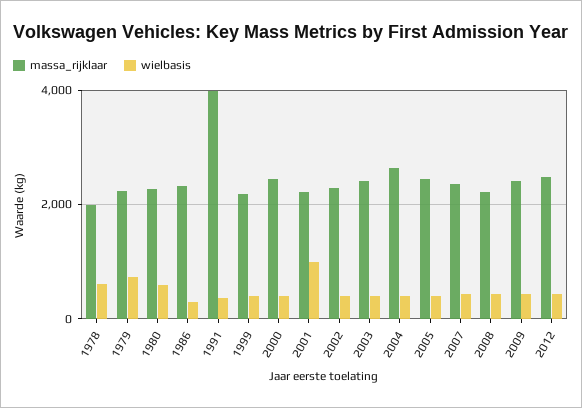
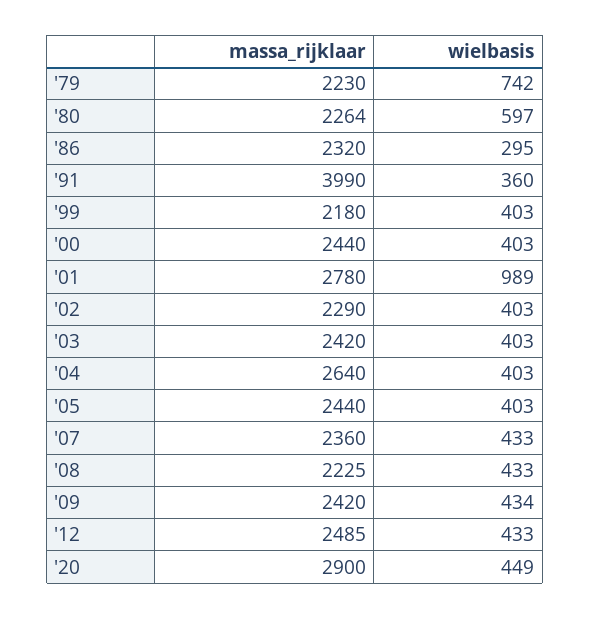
massa_rijklaar, 1978: 2000 -> none
wielbasis, 1978: 600 -> none
massa_rijklaar, 2001: 2200 -> 2780
massa_rijklaar, '20: none -> 2900
wielbasis, '20: none -> 449

